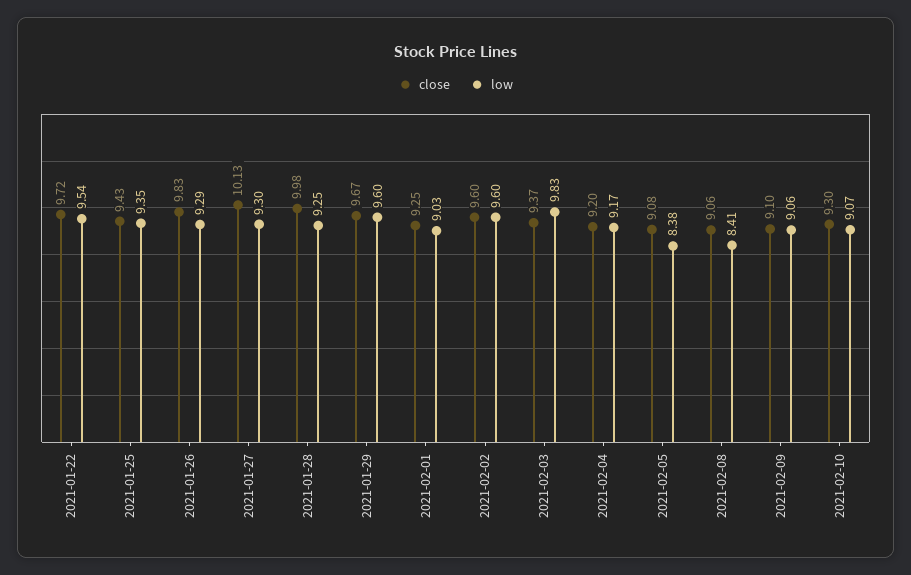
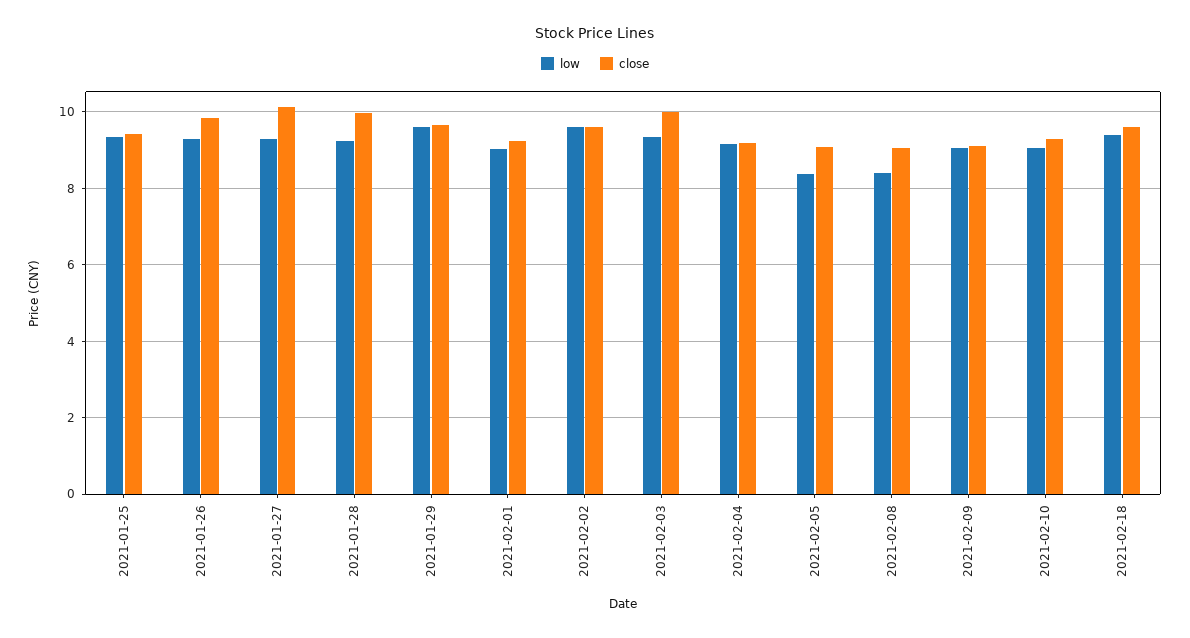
close, 2021-01-22: 9.72 -> none
low, 2021-01-22: 9.54 -> none
close, 2021-02-03: 9.37 -> 10
low, 2021-02-03: 9.83 -> 9.4
low, 2021-02-18: none -> 9.4
close, 2021-02-18: none -> 9.6

